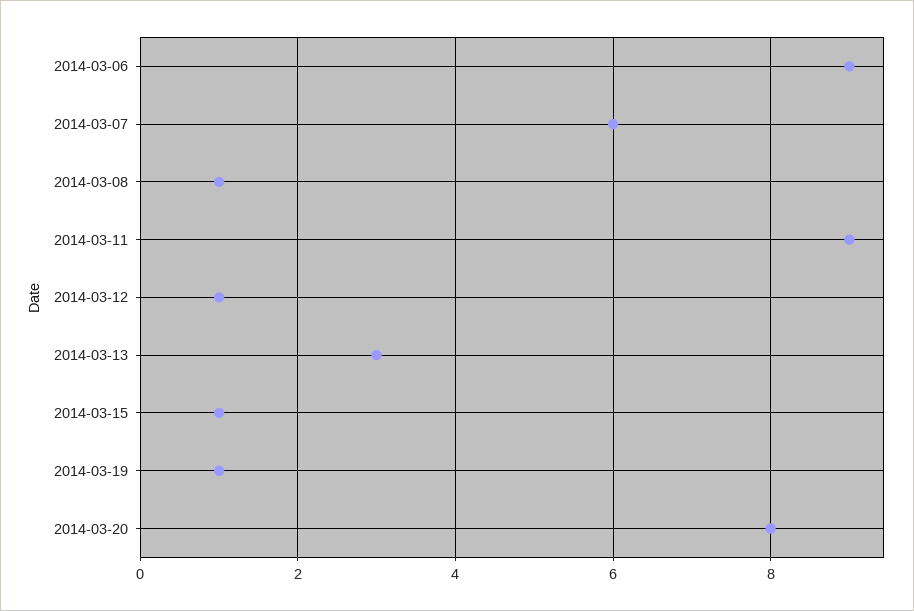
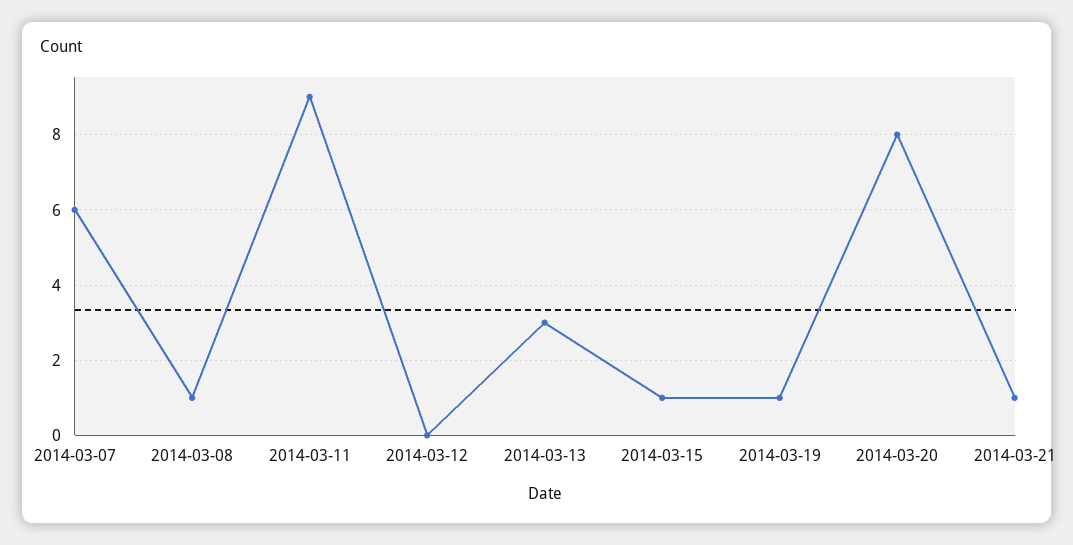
2014-03-06: 9 -> none
2014-03-12: 1 -> 0
2014-03-21: none -> 1

